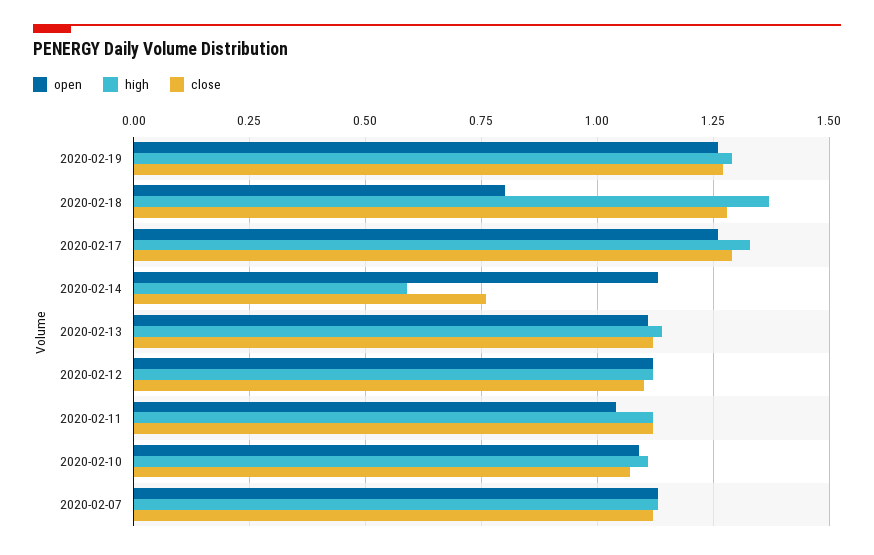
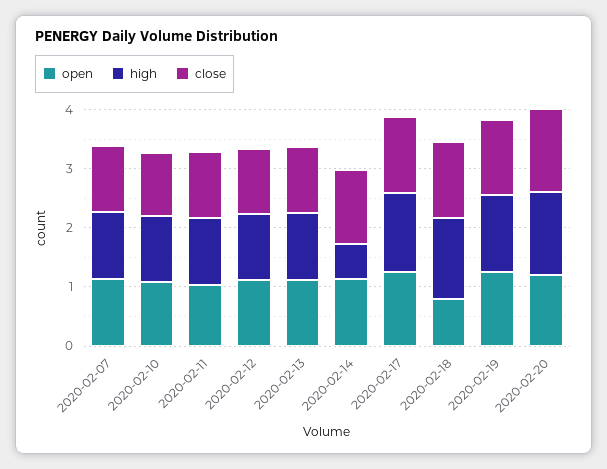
close, 2020-02-14: 0.75 -> 1.2
open, 2020-02-20: none -> 1.2
high, 2020-02-20: none -> 1.4
close, 2020-02-20: none -> 1.4

